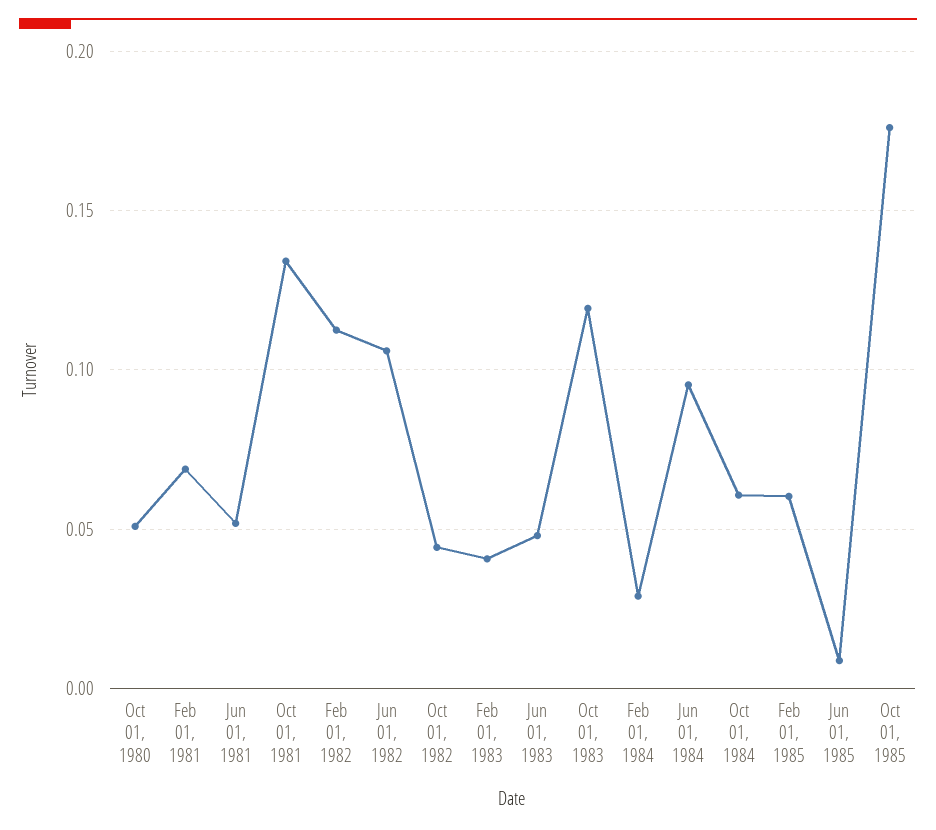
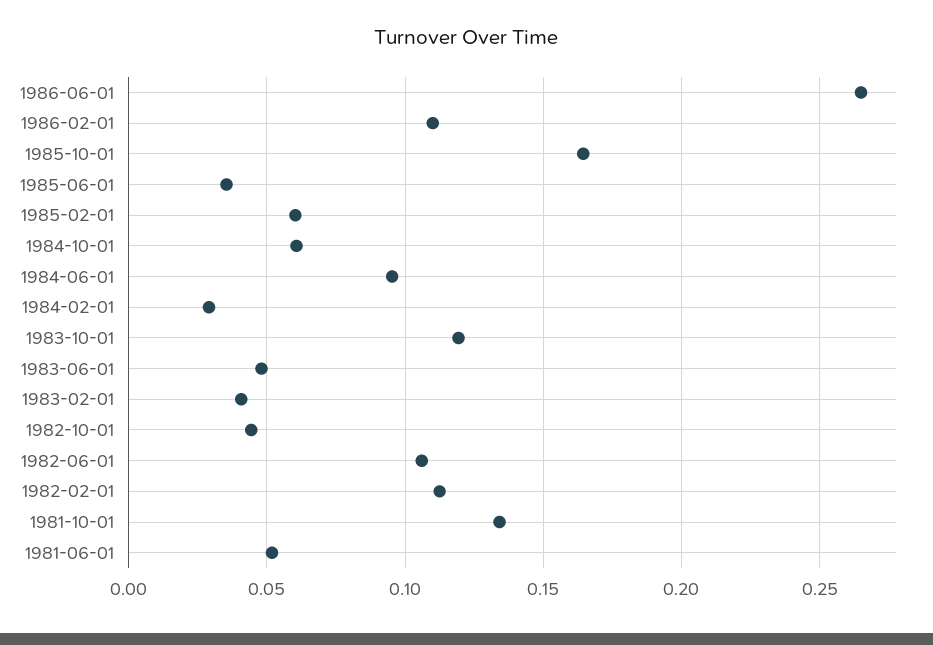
Oct 01, 1980: 0.05 -> none
Feb 01, 1981: 0.07 -> none
Jun 01, 1985: 0.01 -> 0.035
Oct 01, 1985: 0.175 -> 0.165
1986-06-01: none -> 0.265
1986-02-01: none -> 0.11

